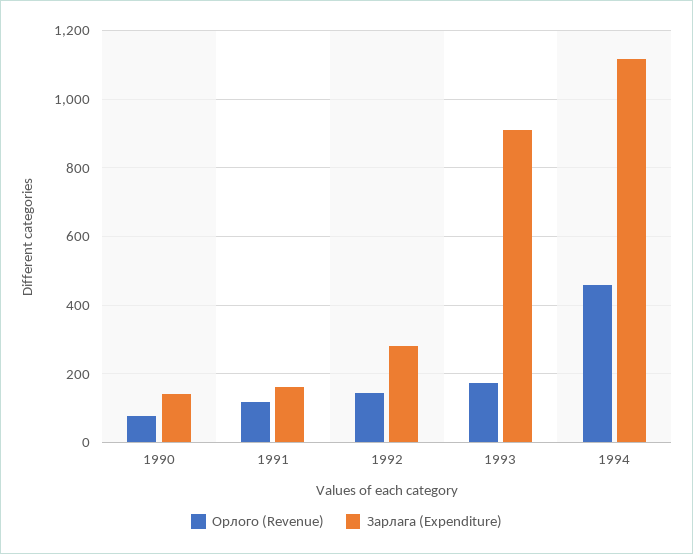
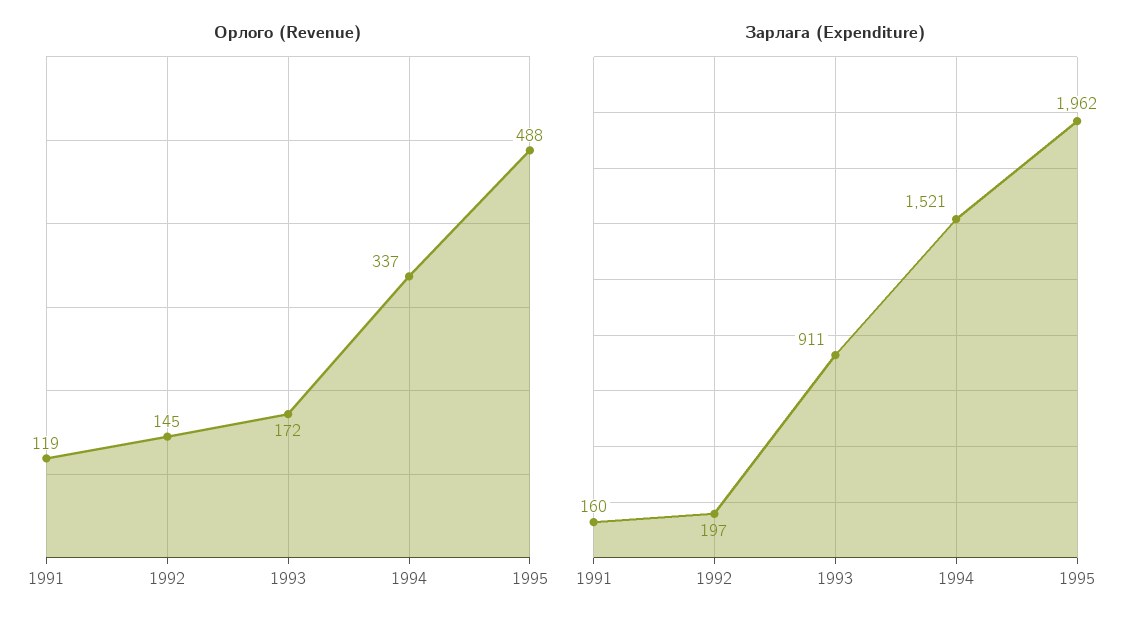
Орлого (Revenue), 1990: 80 -> none
Зарлага (Expenditure), 1990: 140 -> none
Зарлага (Expenditure), 1992: 280 -> 197
Орлого (Revenue), 1994: 460 -> 337
Зарлага (Expenditure), 1994: 1120 -> 1521
Орлого (Revenue), 1995: none -> 488
Зарлага (Expenditure), 1995: none -> 1962

